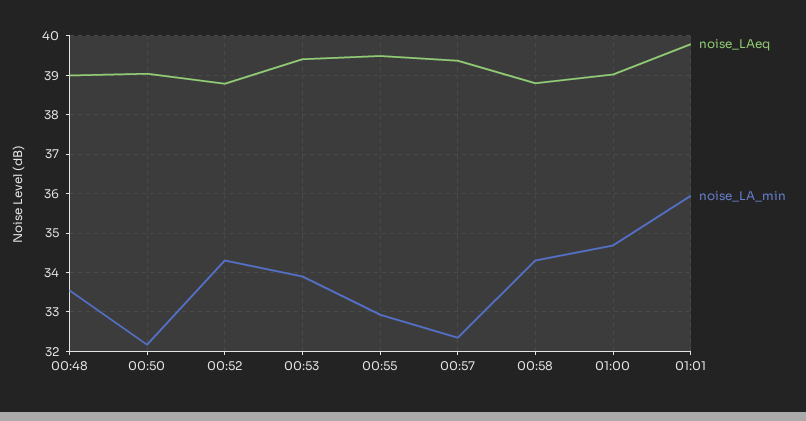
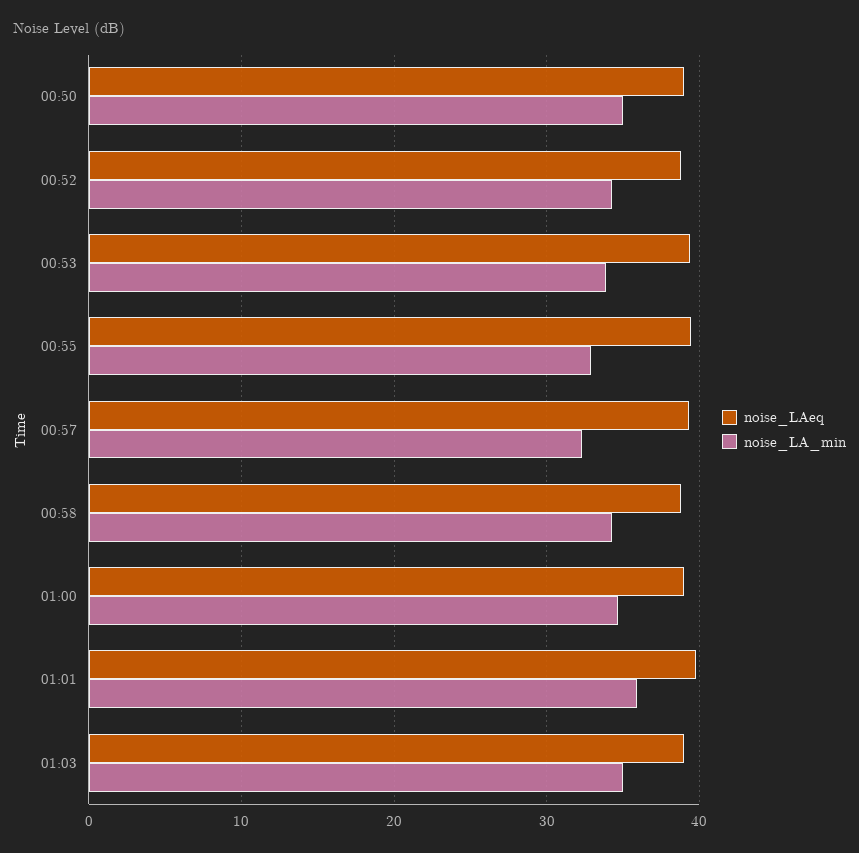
noise_LAeq, 00:48: 39 -> none
noise_LA_min, 00:48: 33.6 -> none
noise_LA_min, 00:50: 32.2 -> 35
noise_LAeq, 01:03: none -> 39
noise_LA_min, 01:03: none -> 35

